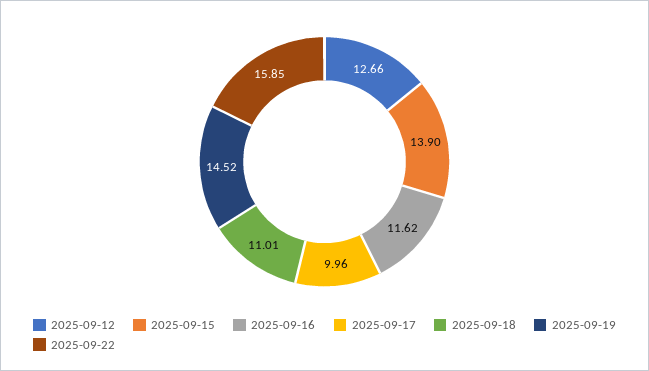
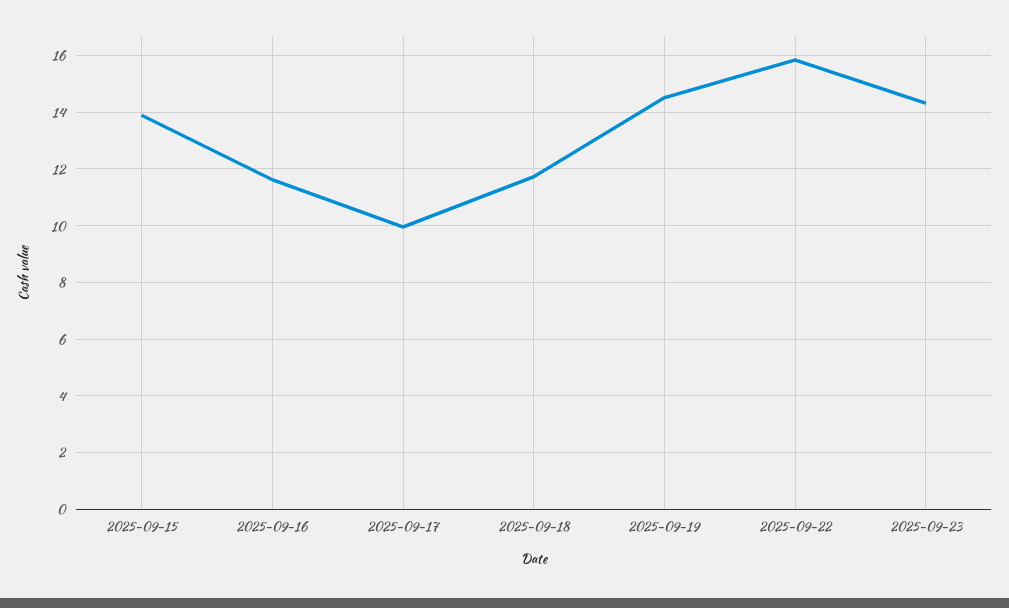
2025-09-12: 12.66 -> none
2025-09-18: 11.01 -> 11.75
2025-09-23: none -> 14.25

